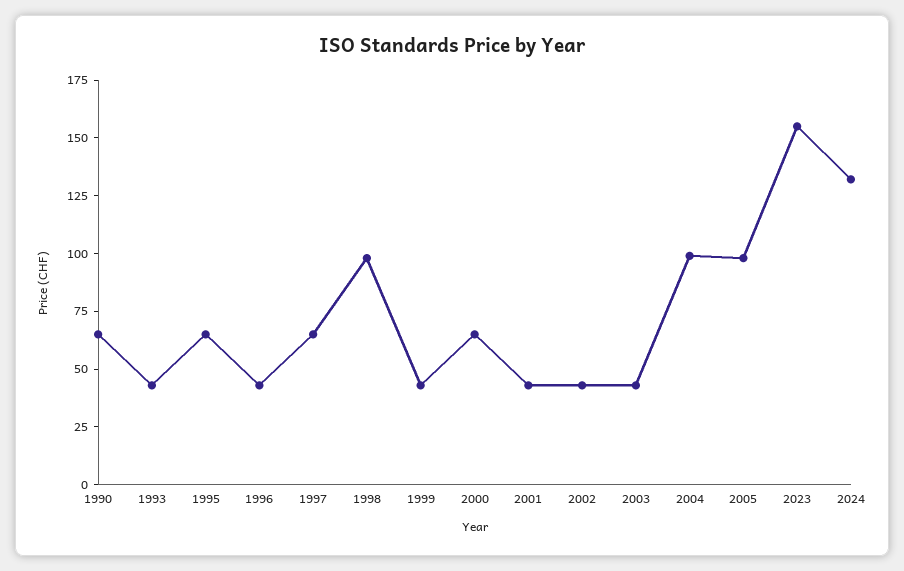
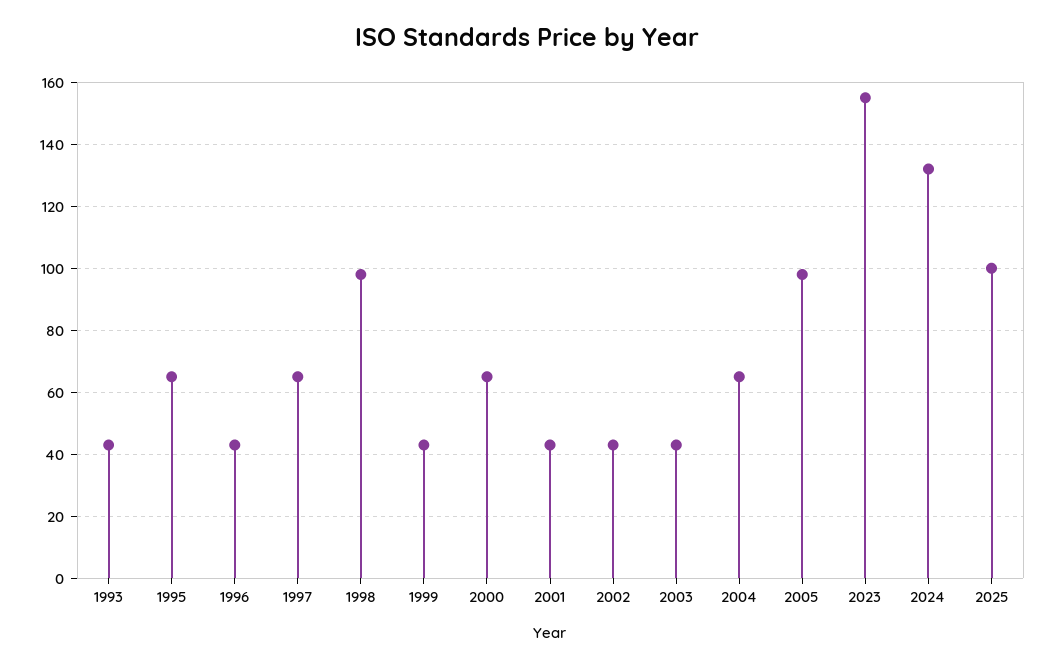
1990: 65 -> none
2004: 100 -> 65
2025: none -> 100

